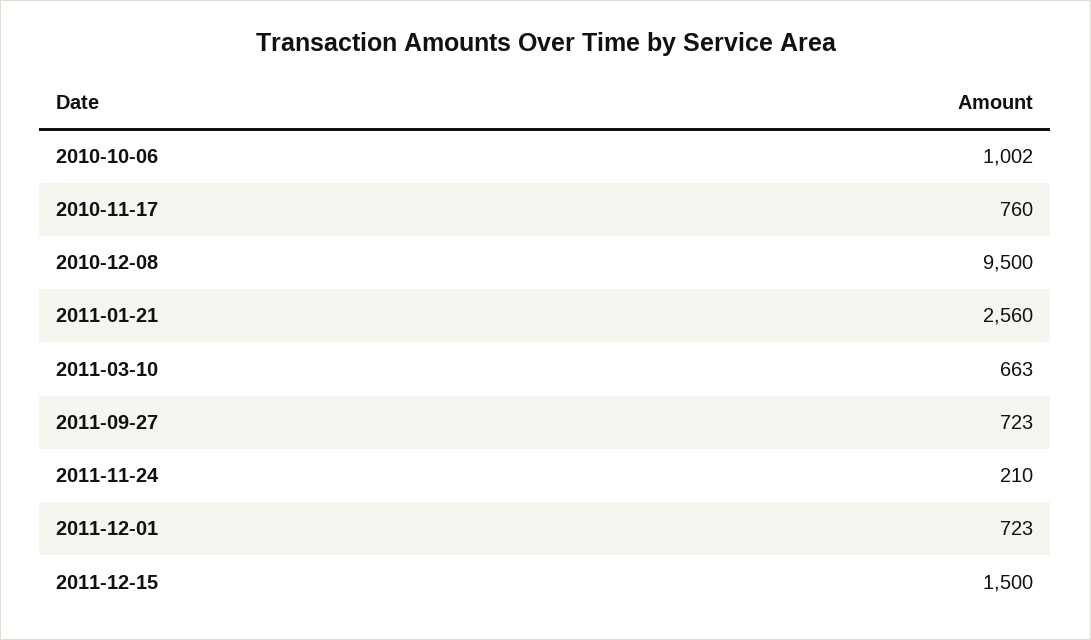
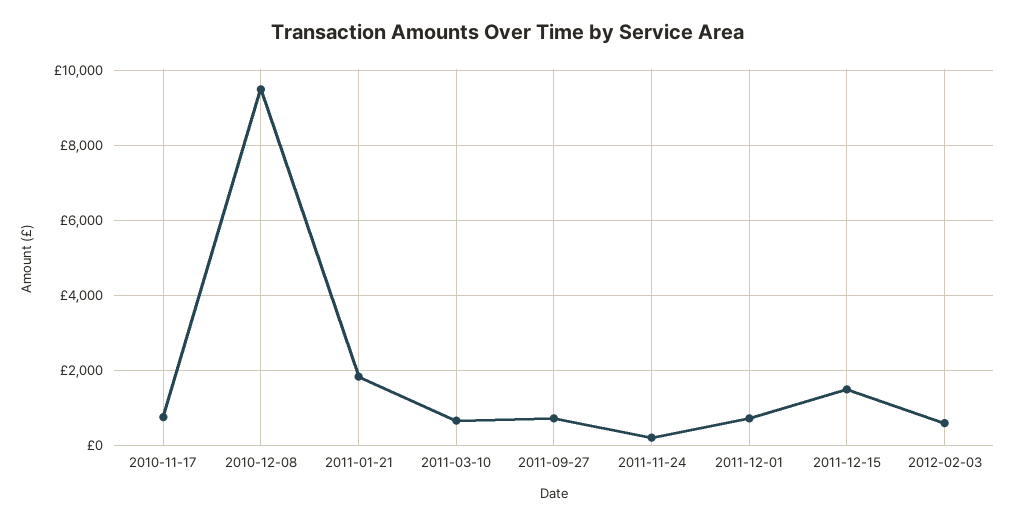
2010-10-06: 1002 -> none
2011-01-21: 2560 -> 1800
2012-02-03: none -> 600

